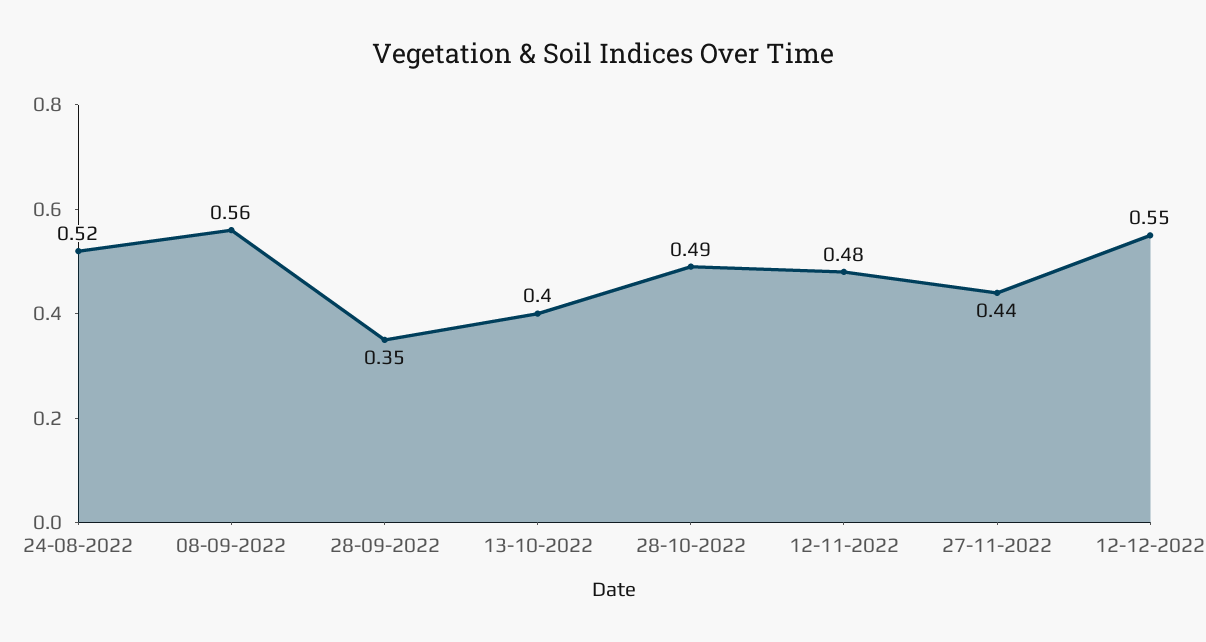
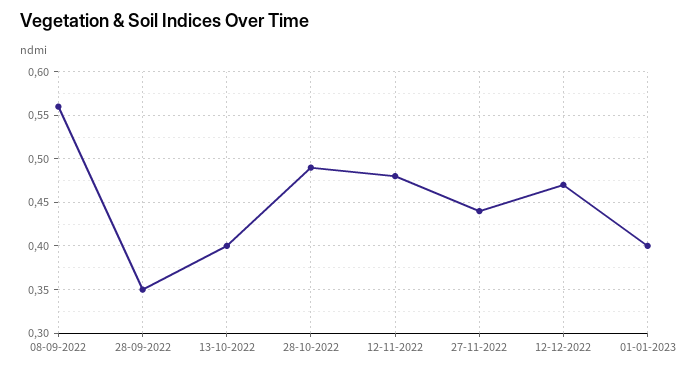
24-08-2022: 0.52 -> none
12-12-2022: 0.55 -> 0.47
01-01-2023: none -> 0.4

